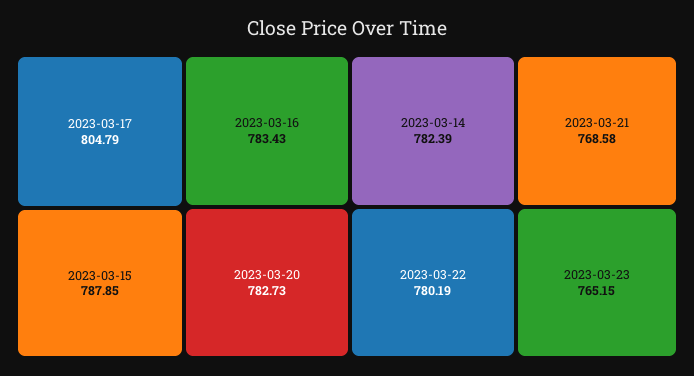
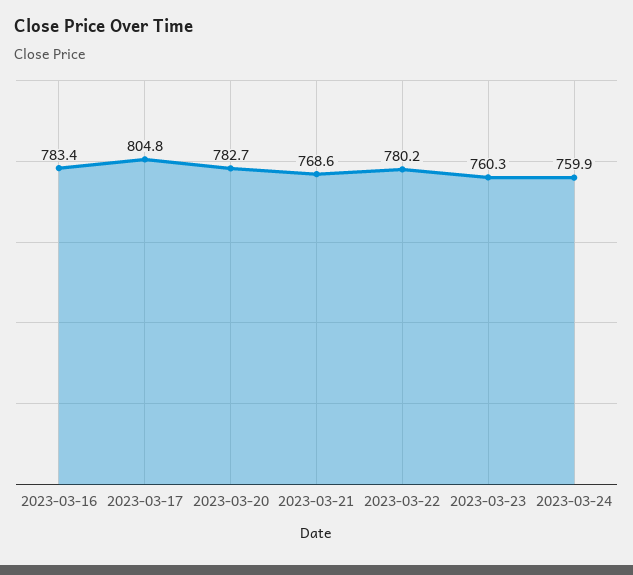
2023-03-15: 787.85 -> none
2023-03-14: 782.39 -> none
2023-03-23: 765.15 -> 760.3
2023-03-24: none -> 759.9

